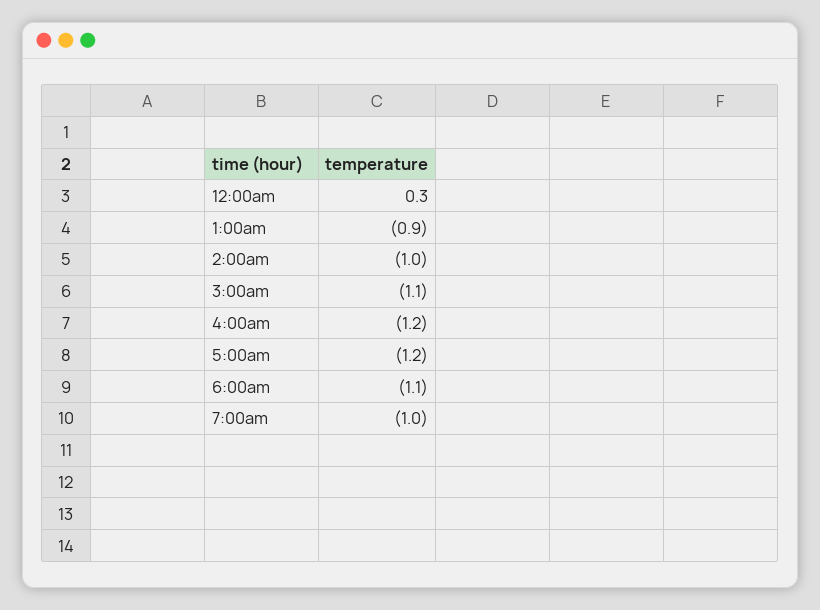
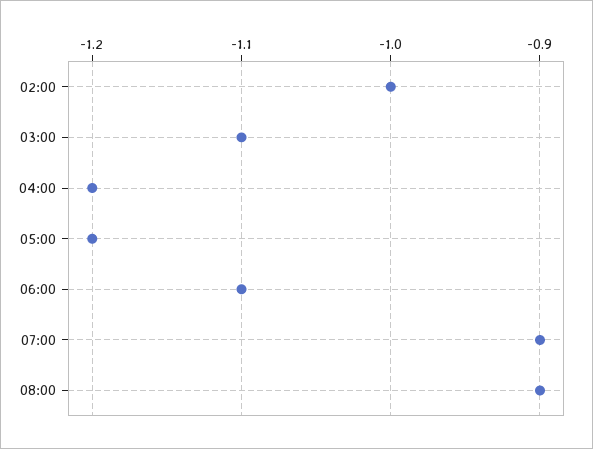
12:00am: 0.3 -> none
1:00am: -0.9 -> none
7:00am: -1 -> -0.9
08:00: none -> -0.9

